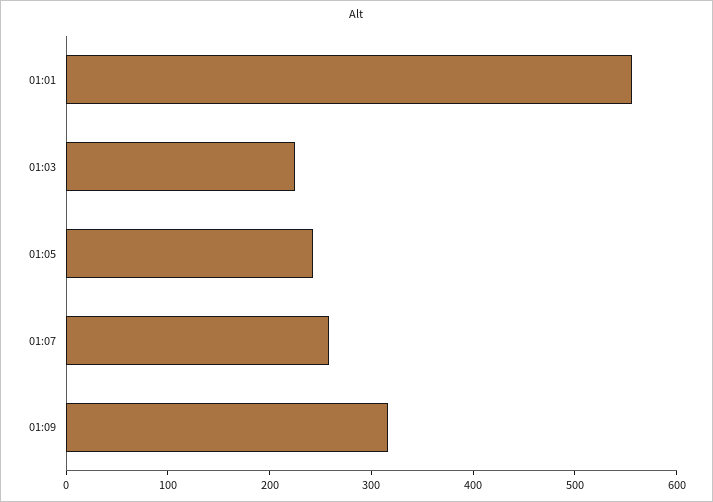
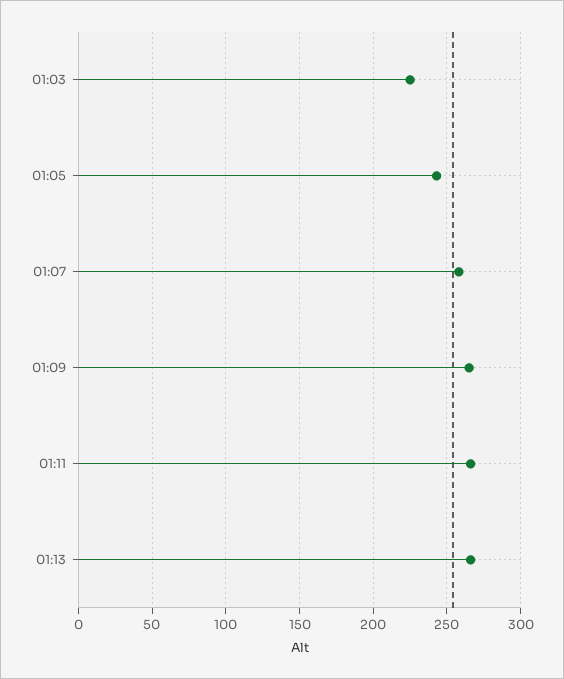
01:01: 560 -> none
01:09: 320 -> 265
01:11: none -> 265
01:13: none -> 265

